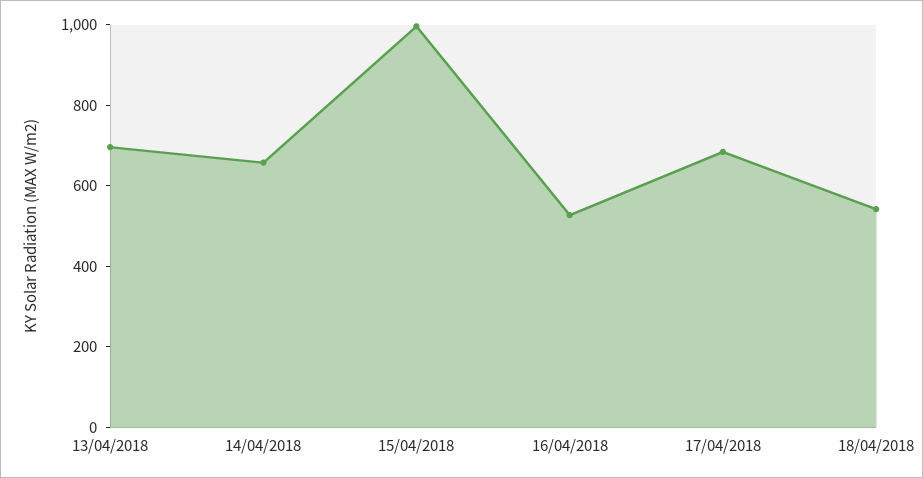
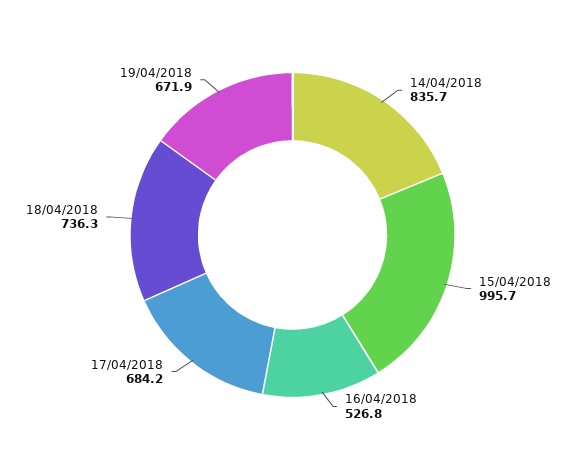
13/04/2018: 700 -> none
14/04/2018: 650 -> 835.7
18/04/2018: 550 -> 736.3
19/04/2018: none -> 671.9

